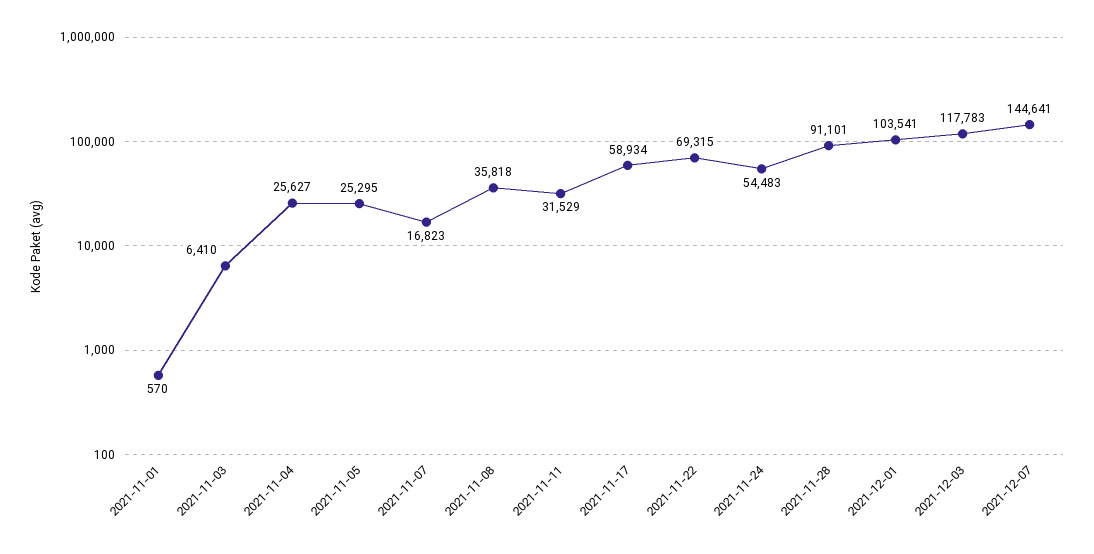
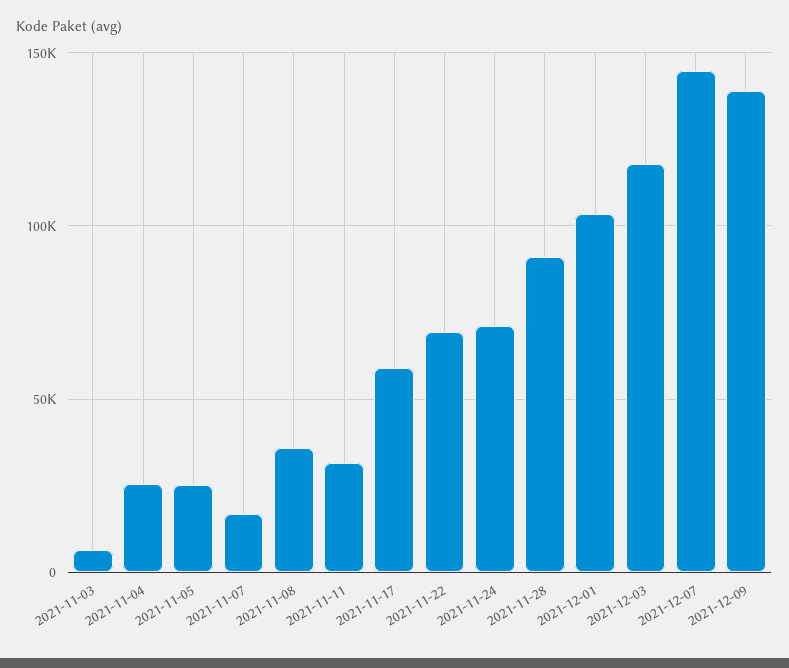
2021-11-01: 570 -> none
2021-11-24: 54483 -> 70000
2021-12-09: none -> 140000

